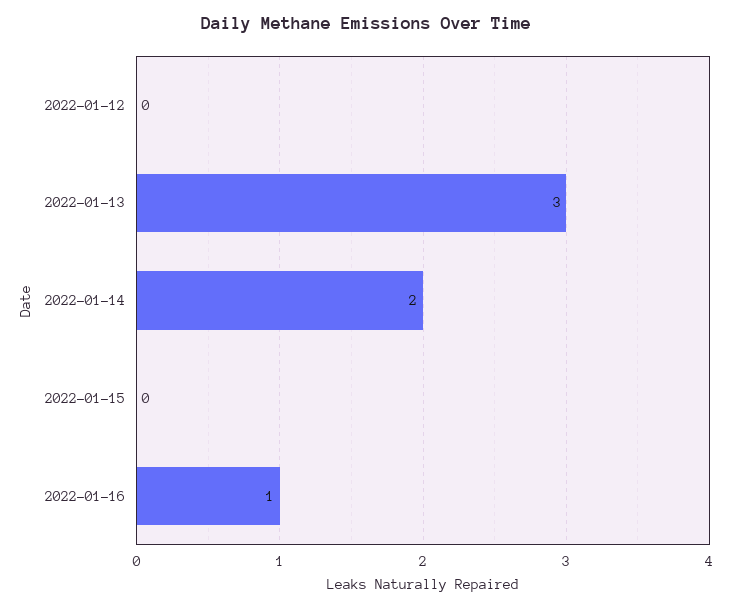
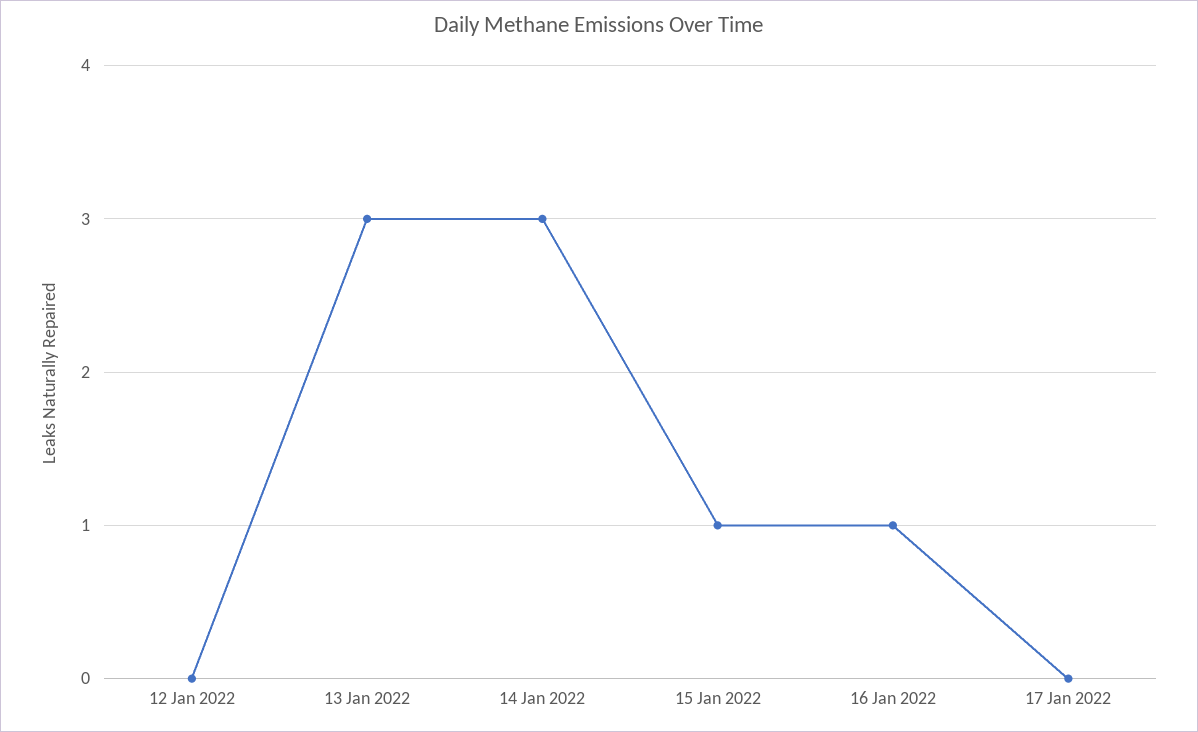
2022-01-14: 2 -> 3
2022-01-15: 0 -> 1
17 Jan 2022: none -> 0

